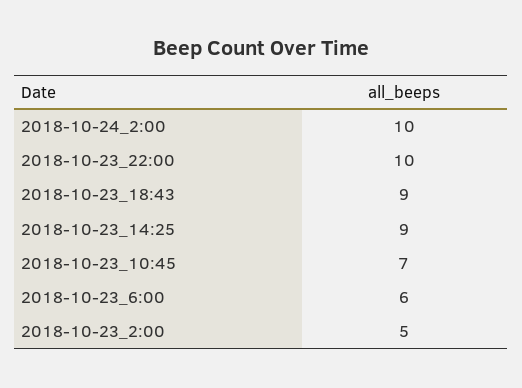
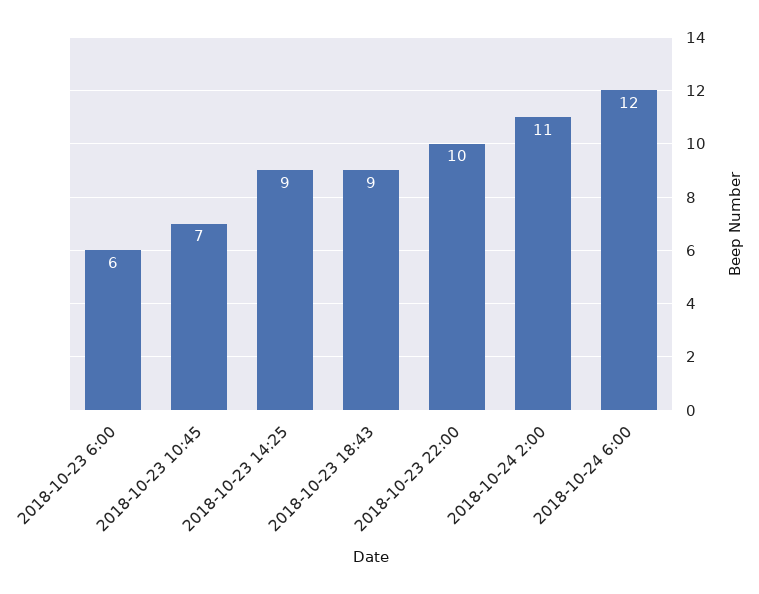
2018-10-24_2:00: 10 -> 11
2018-10-23_2:00: 5 -> none
2018-10-24 6:00: none -> 12

